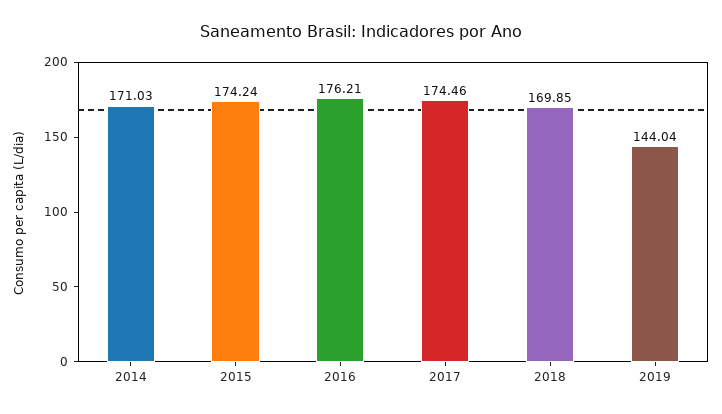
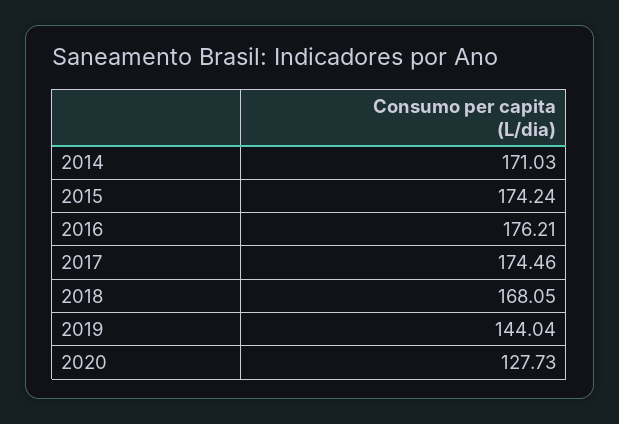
2018: 169.85 -> 168.05
2020: none -> 127.73

